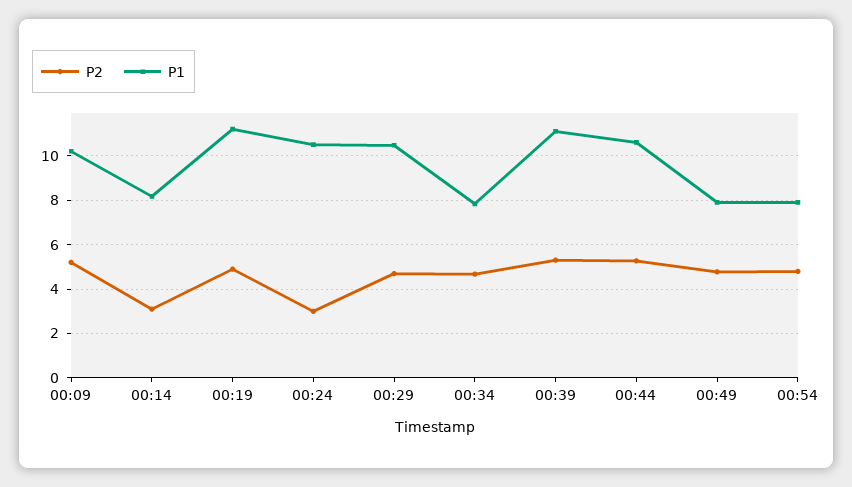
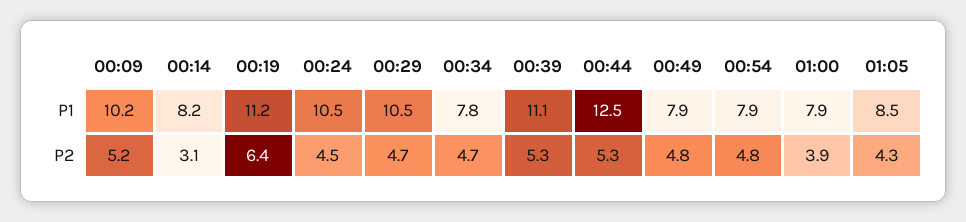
P2, 00:19: 5 -> 6.4
P2, 00:24: 3 -> 4.5
P1, 00:44: 10.5 -> 12.5
P1, 01:00: none -> 7.9
P1, 01:05: none -> 8.5
P2, 01:00: none -> 3.9
P2, 01:05: none -> 4.3

